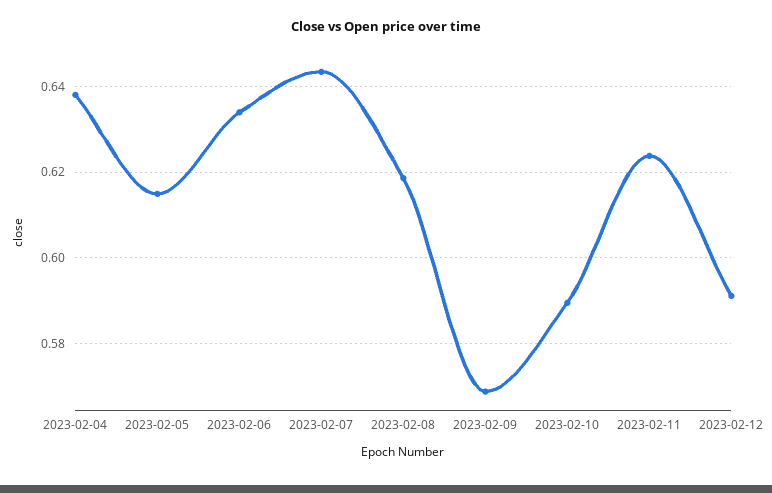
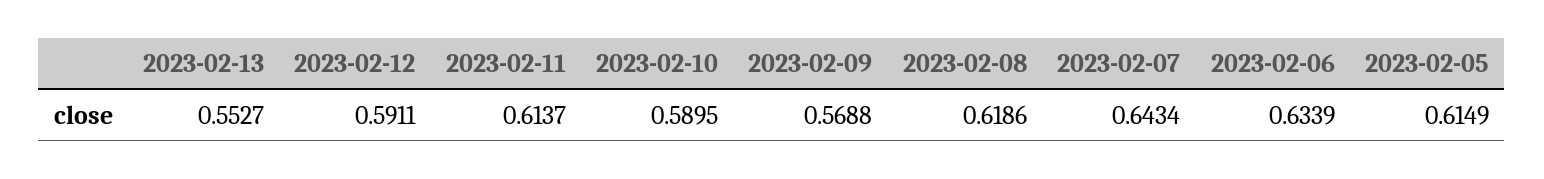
2023-02-04: 0.638 -> none
2023-02-11: 0.624 -> 0.6137
2023-02-13: none -> 0.5527

